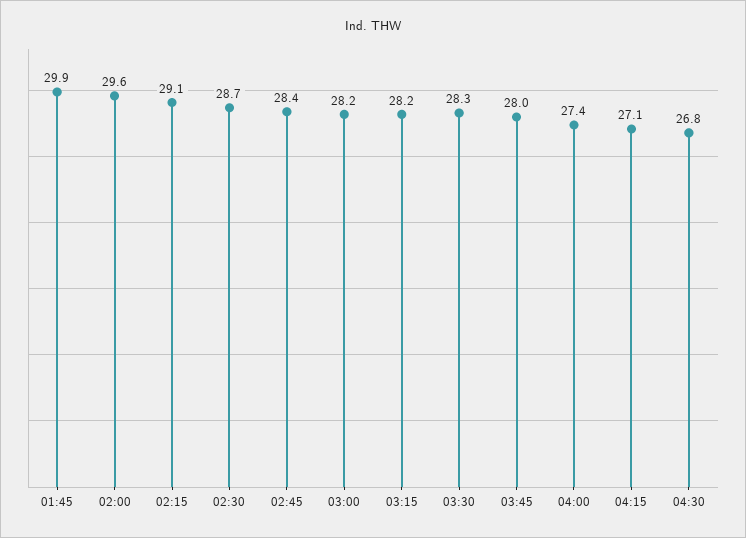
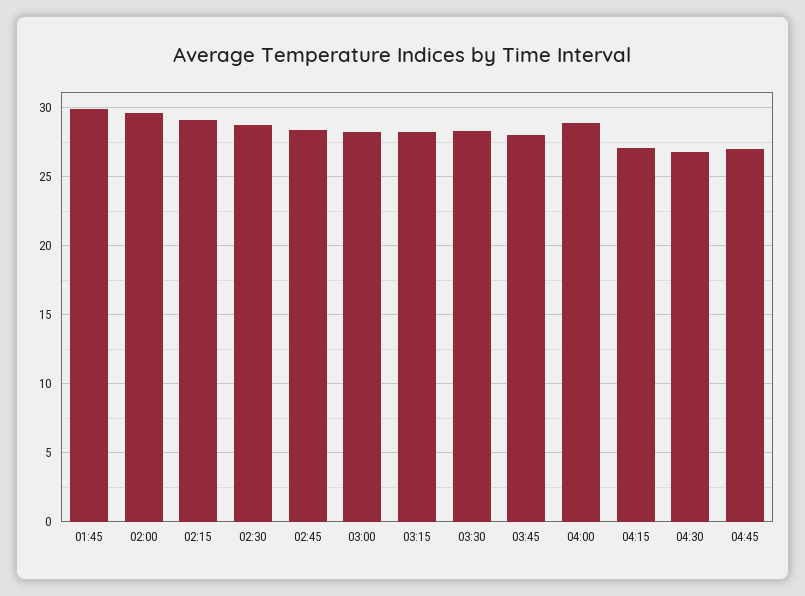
04:00: 27.4 -> 29
04:45: none -> 27

